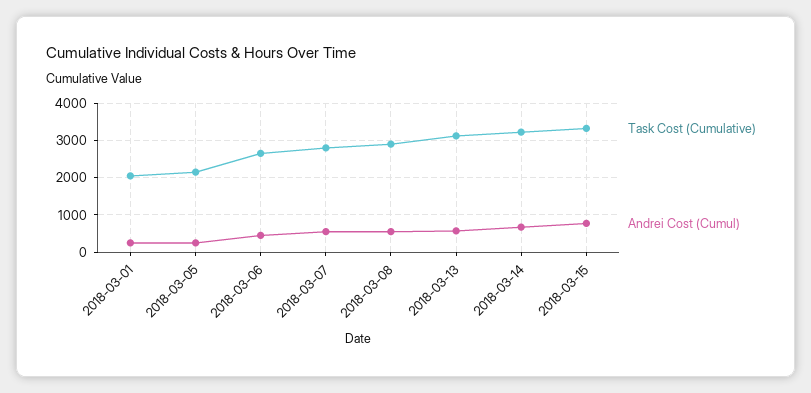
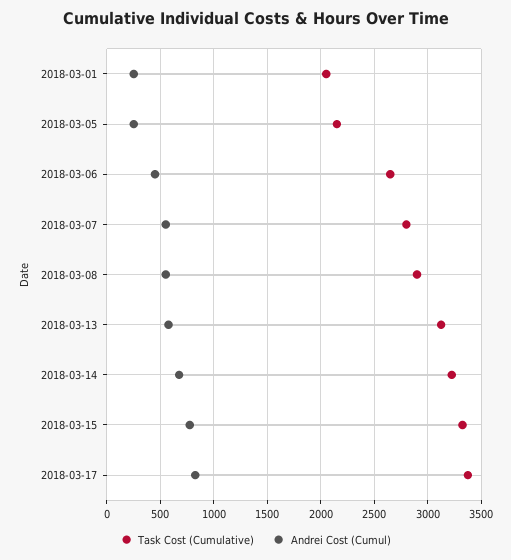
Task Cost (Cumulative), 2018-03-17: none -> 3400
Andrei Cost (Cumul), 2018-03-17: none -> 800

